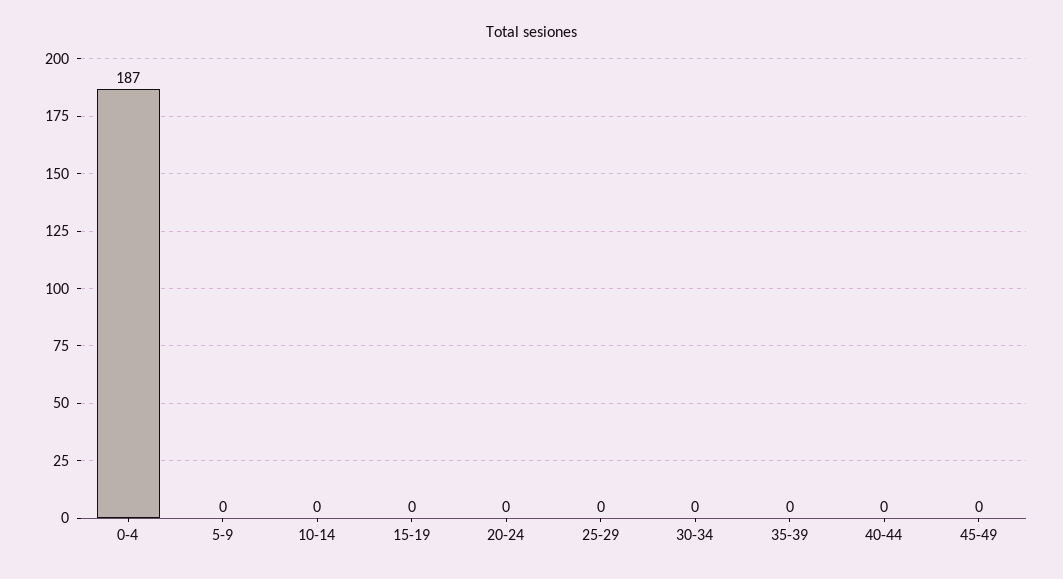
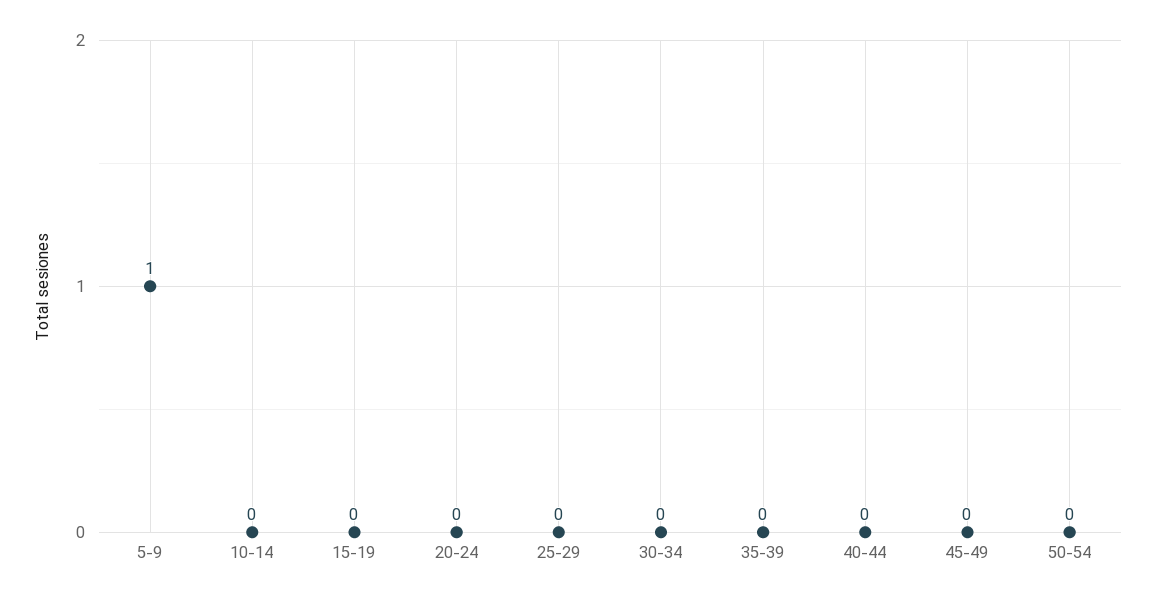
0-4: 187 -> none
5-9: 0 -> 1
50-54: none -> 0

